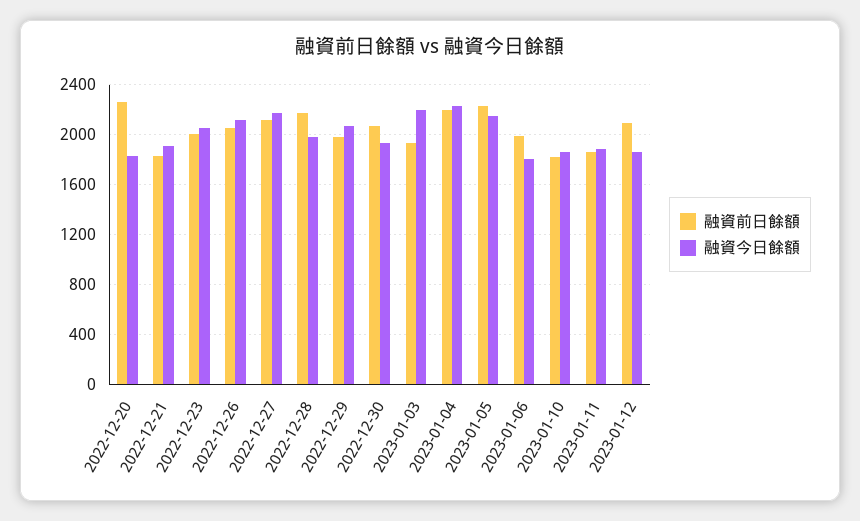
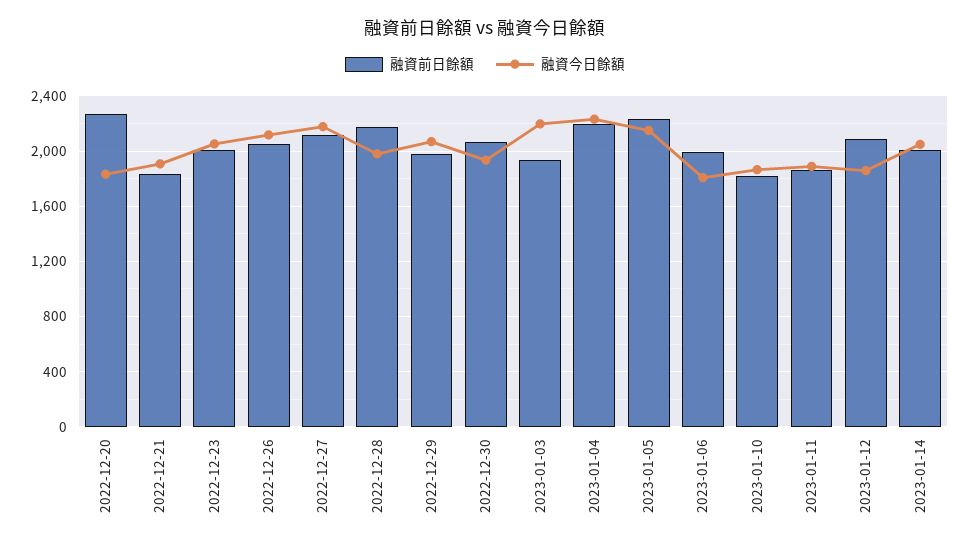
融資前日餘額, 2023-01-14: none -> 2000
融資今日餘額, 2023-01-14: none -> 2050

